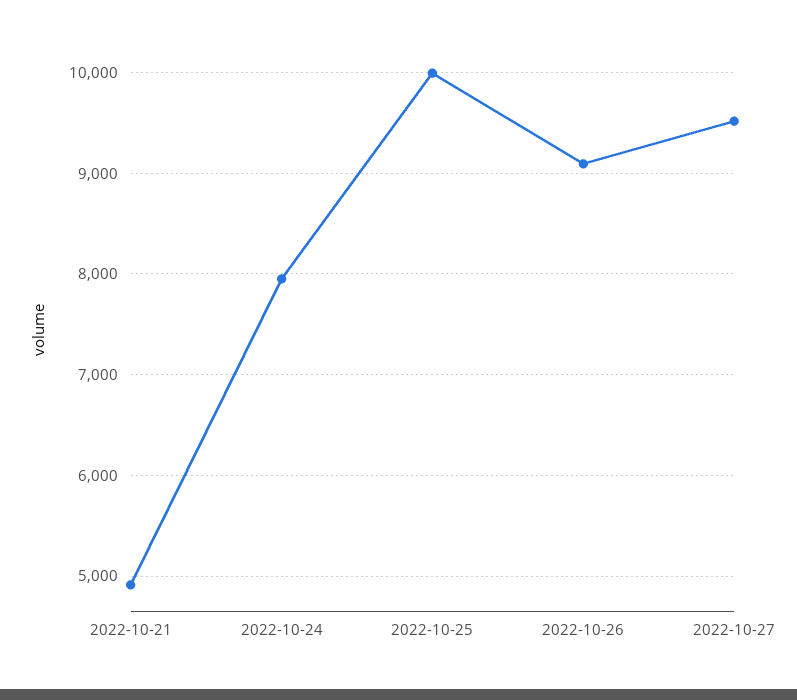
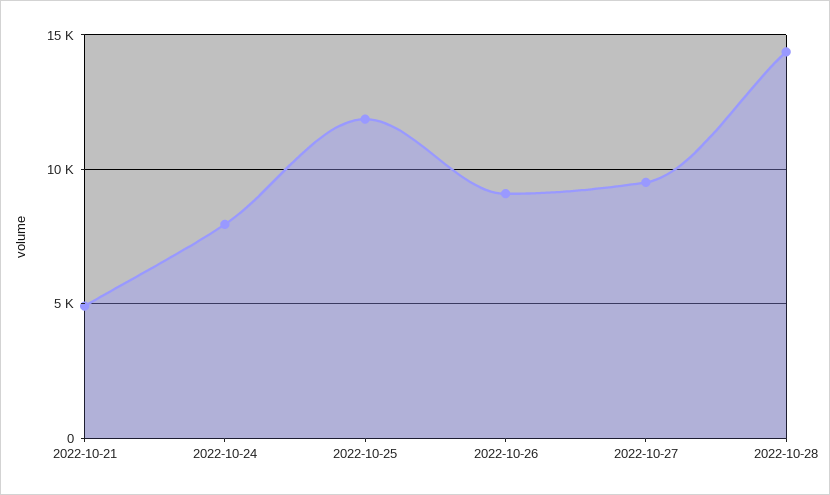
2022-10-25: 10000 -> 12000
2022-10-28: none -> 14500

